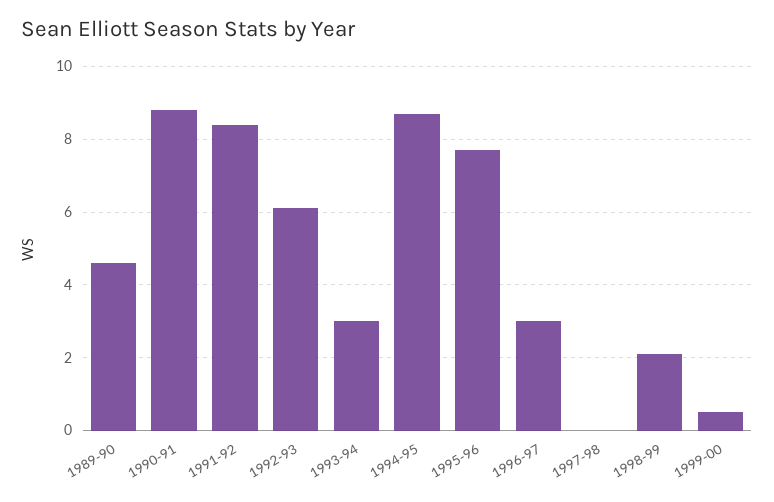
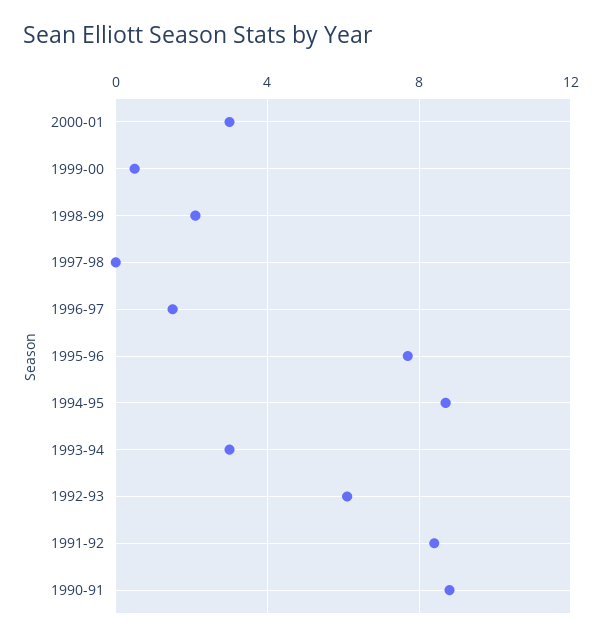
1989-90: 4.5 -> none
1996-97: 3 -> 1.5
2000-01: none -> 3

